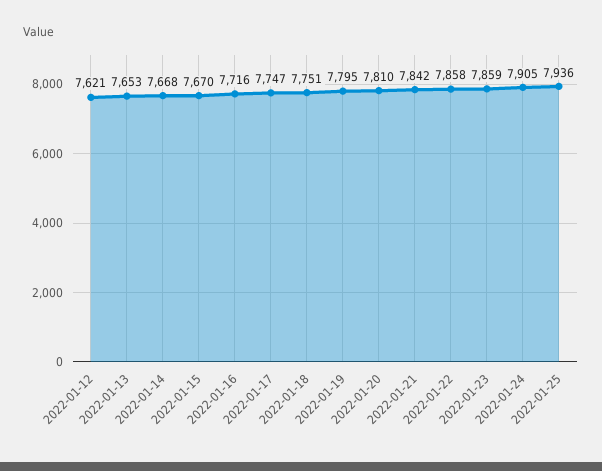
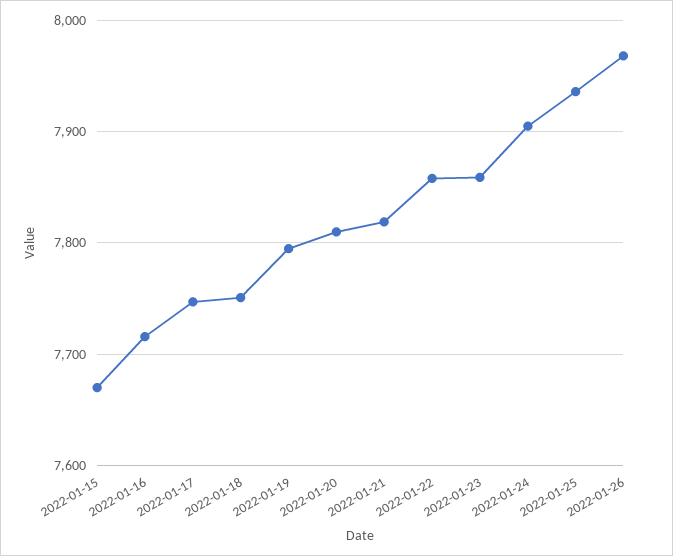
2022-01-12: 7621 -> none
2022-01-13: 7653 -> none
2022-01-14: 7668 -> none
2022-01-21: 7842 -> 7820
2022-01-26: none -> 7970

